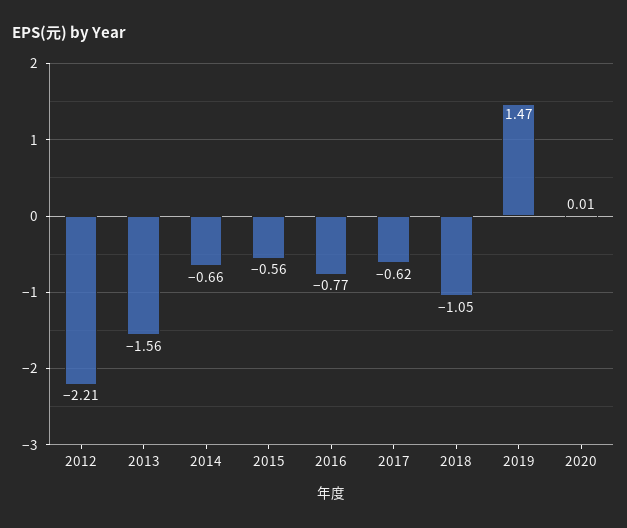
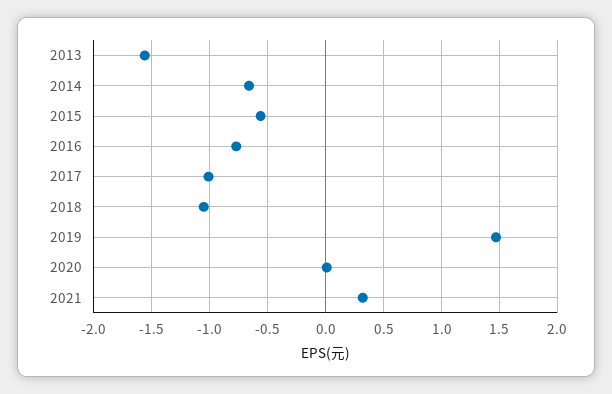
2012: -2.21 -> none
2017: -0.62 -> -1
2021: none -> 0.3

